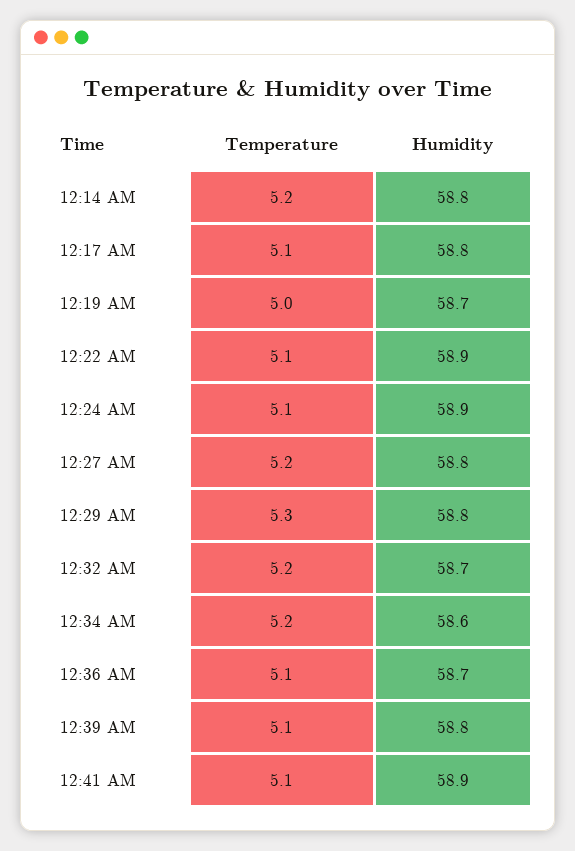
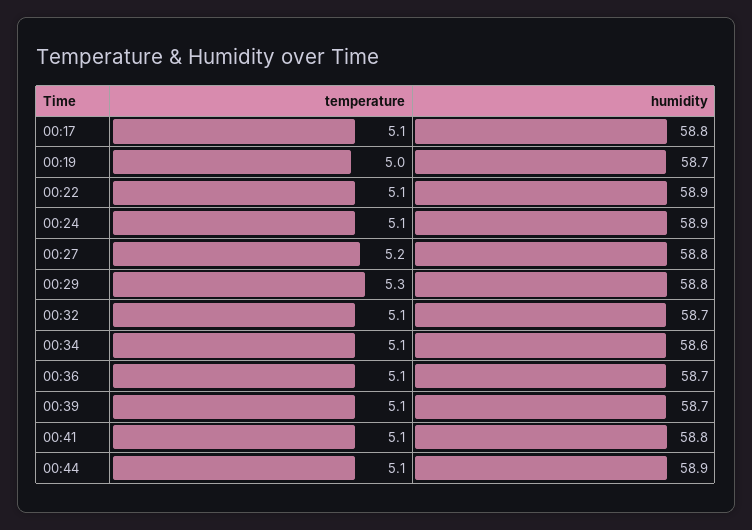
Temperature, 12:14 AM: 5.2 -> none
Humidity, 12:14 AM: 58.8 -> none
Temperature, 12:32 AM: 5.2 -> 5.1
Temperature, 12:34 AM: 5.2 -> 5.1
Humidity, 12:39 AM: 58.8 -> 58.7
Humidity, 12:41 AM: 58.9 -> 58.8
Temperature, 00:44: none -> 5.1
Humidity, 00:44: none -> 58.9

